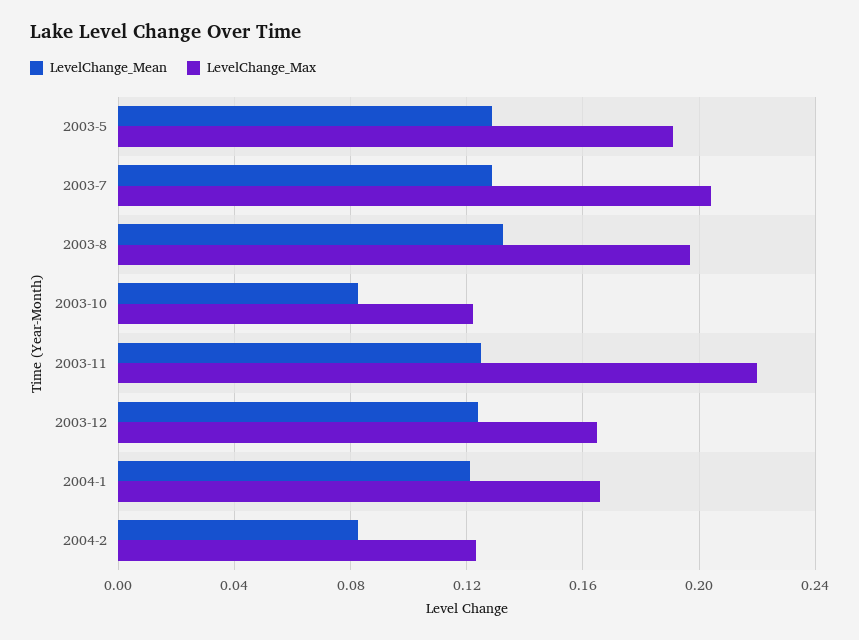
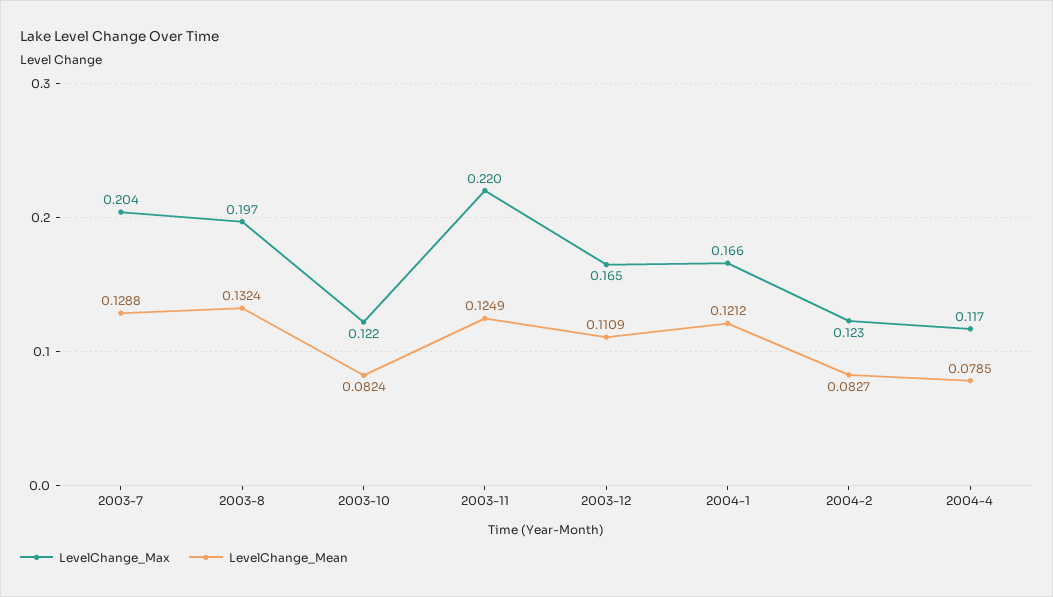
LevelChange_Mean, 2003-5: 0.13 -> none
LevelChange_Max, 2003-5: 0.19 -> none
LevelChange_Mean, 2003-12: 0.125 -> 0.1109
LevelChange_Max, 2004-4: none -> 0.117
LevelChange_Mean, 2004-4: none -> 0.0785

